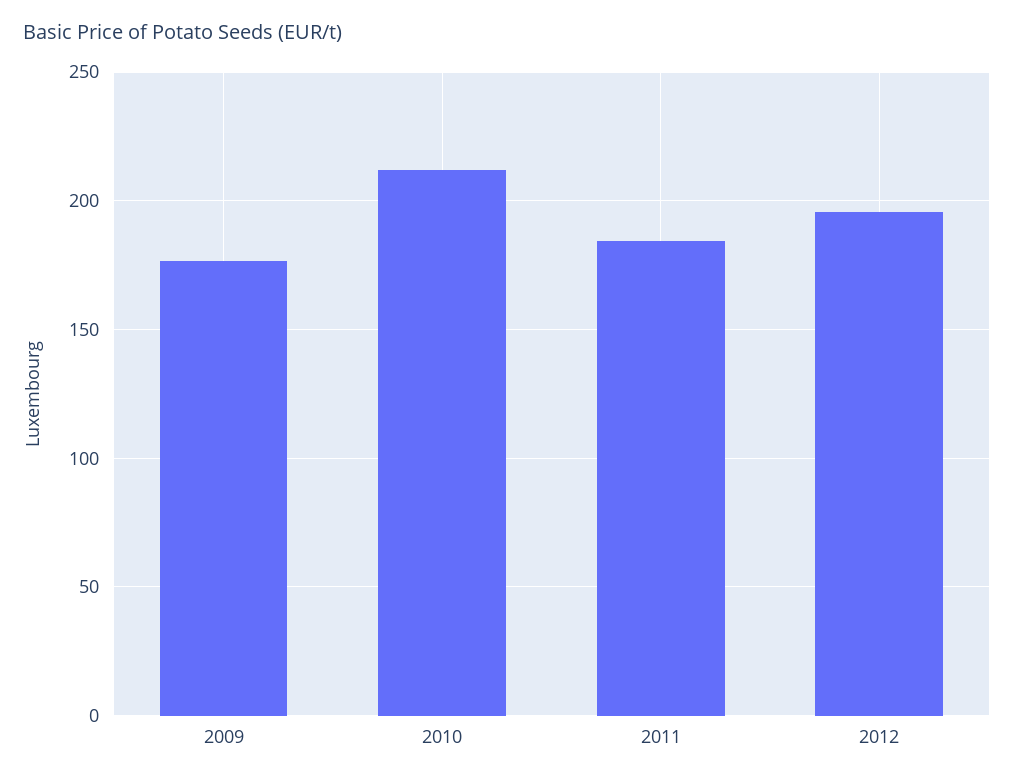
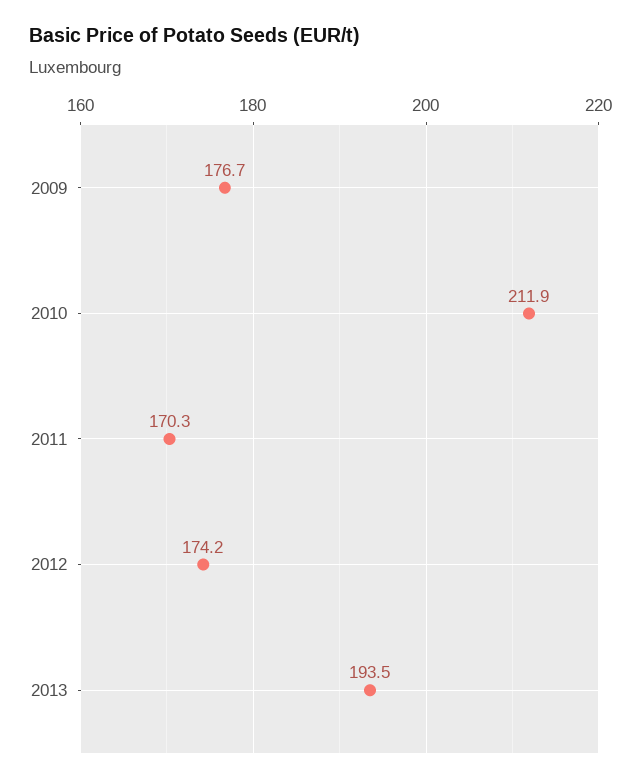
2011: 185 -> 170.3
2012: 195 -> 174.2
2013: none -> 193.5

